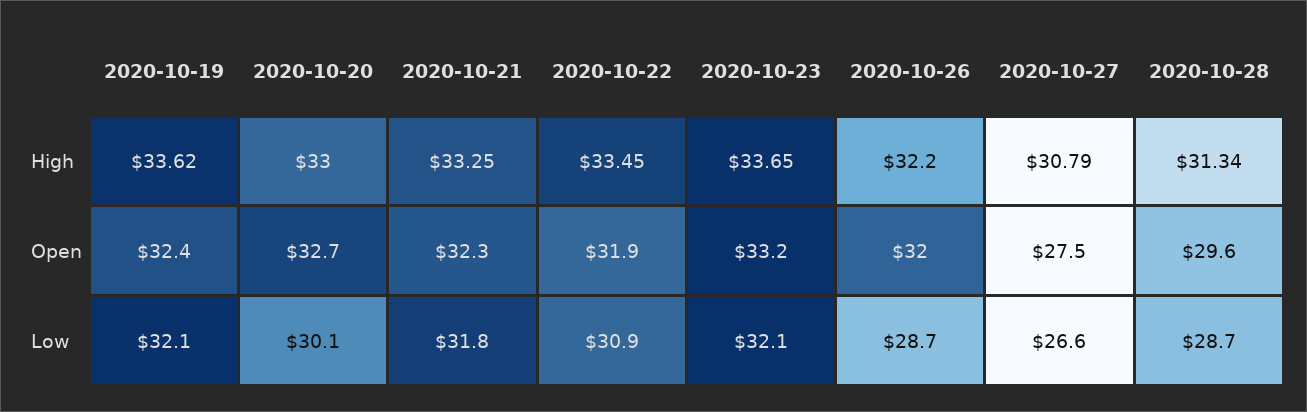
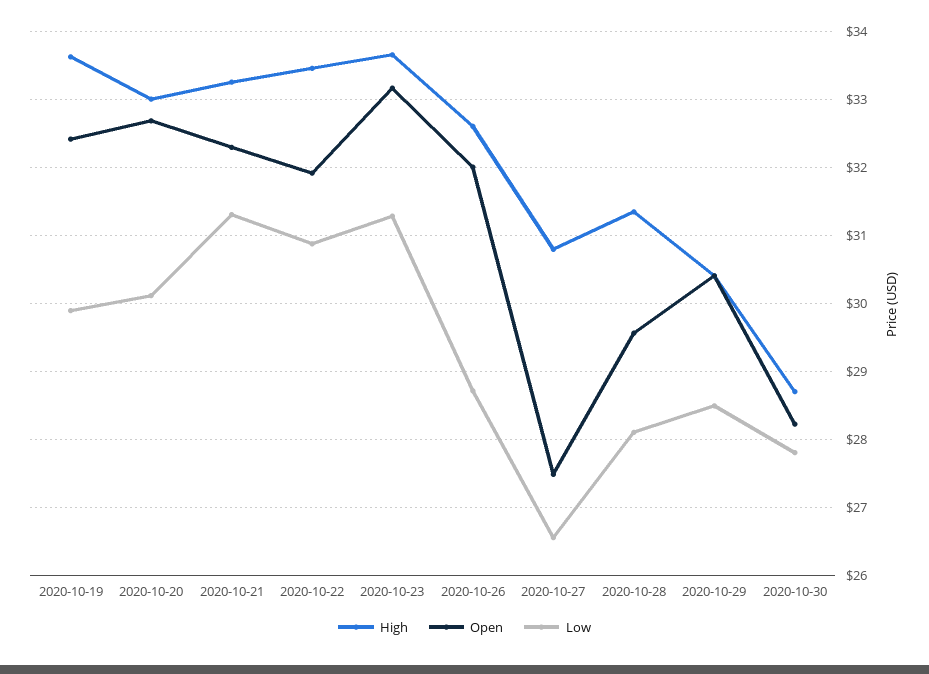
High, 2020-10-26: 32.2 -> 32.6
Low, 2020-10-19: 32.1 -> 29.9
Low, 2020-10-21: 31.8 -> 31.3
Low, 2020-10-23: 32.1 -> 31.3
Low, 2020-10-28: 28.7 -> 28.1
High, 2020-10-29: none -> 30.4
Open, 2020-10-29: none -> 30.4
Low, 2020-10-29: none -> 28.5
High, 2020-10-30: none -> 28.7
Open, 2020-10-30: none -> 28.2
Low, 2020-10-30: none -> 27.8

